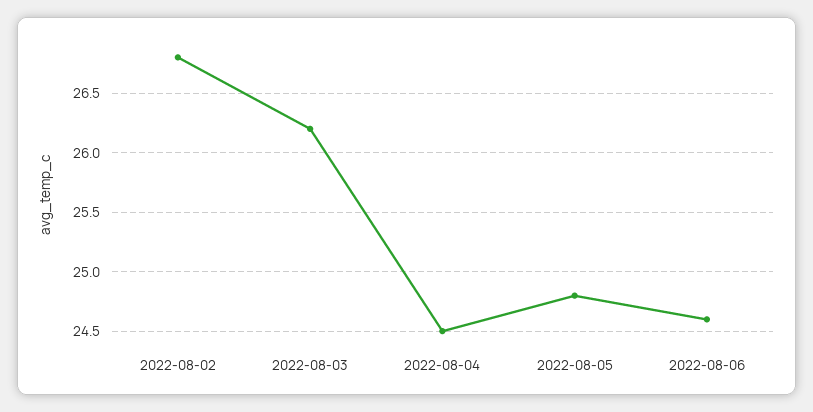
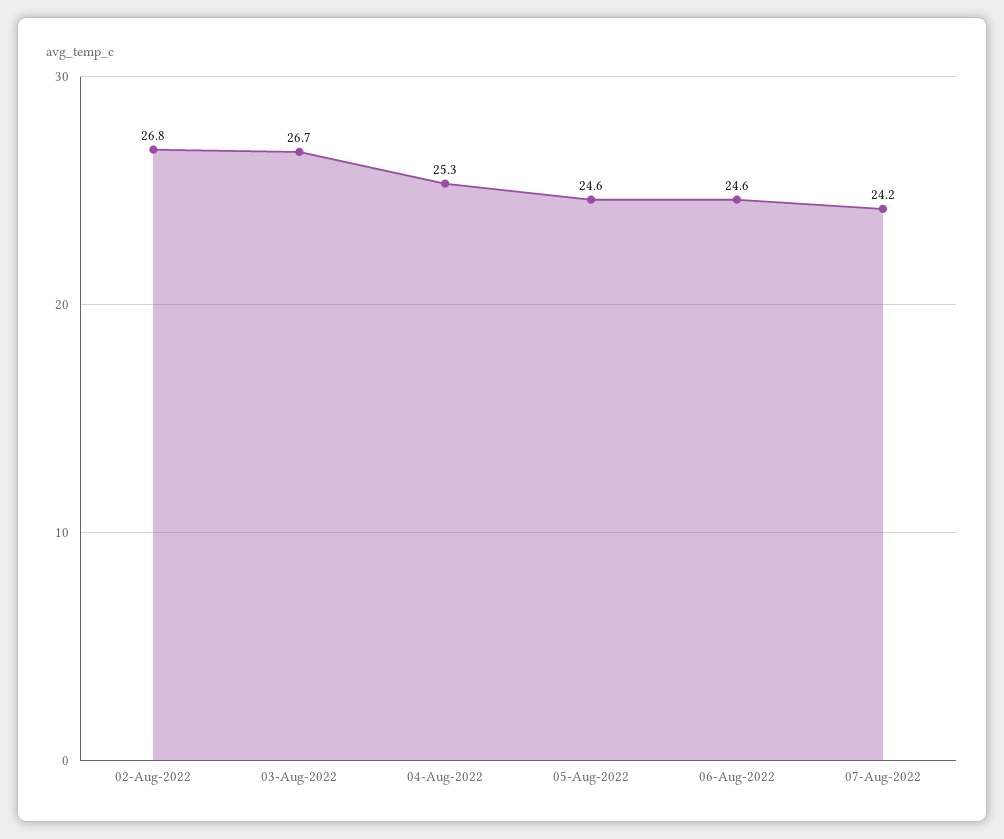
2022-08-03: 26.2 -> 26.7
2022-08-04: 24.5 -> 25.3
2022-08-05: 24.8 -> 24.6
07-Aug-2022: none -> 24.2

